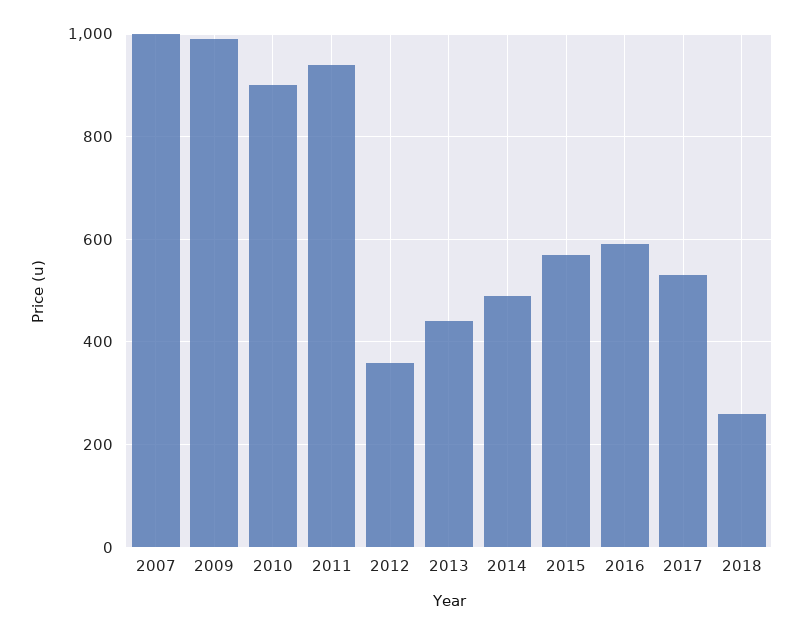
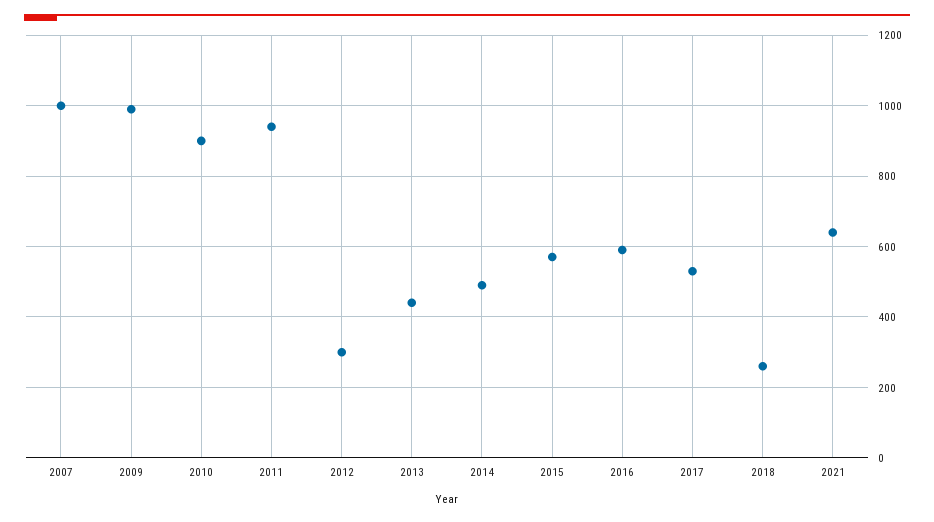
2012: 360 -> 300
2021: none -> 640

